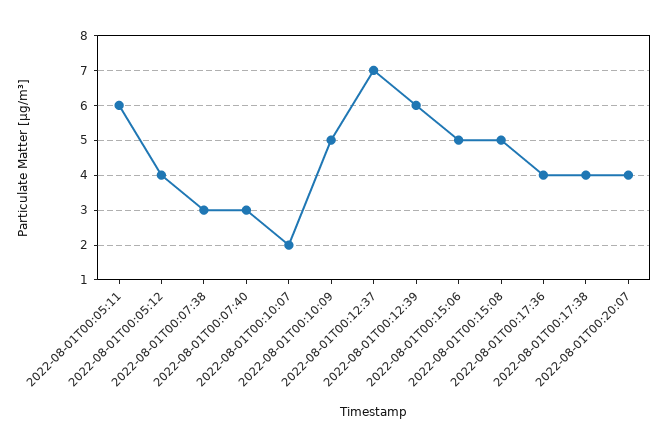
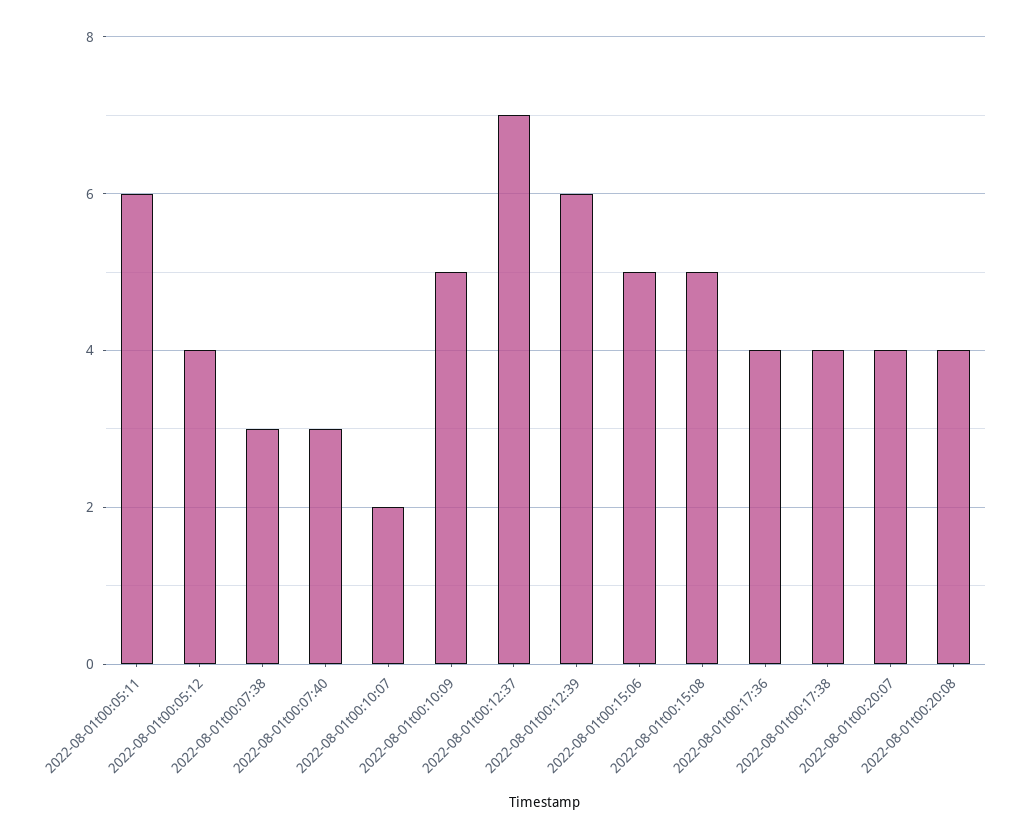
2022-08-01t00:20:08: none -> 4

